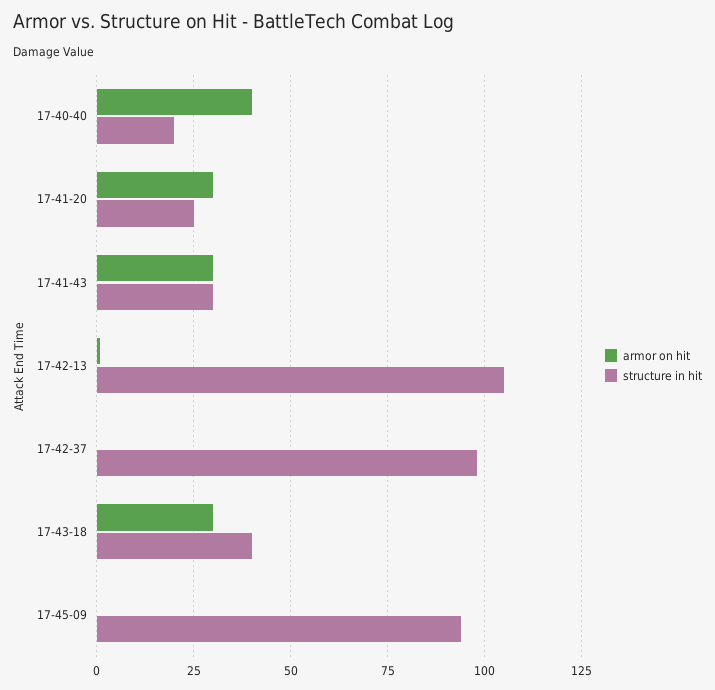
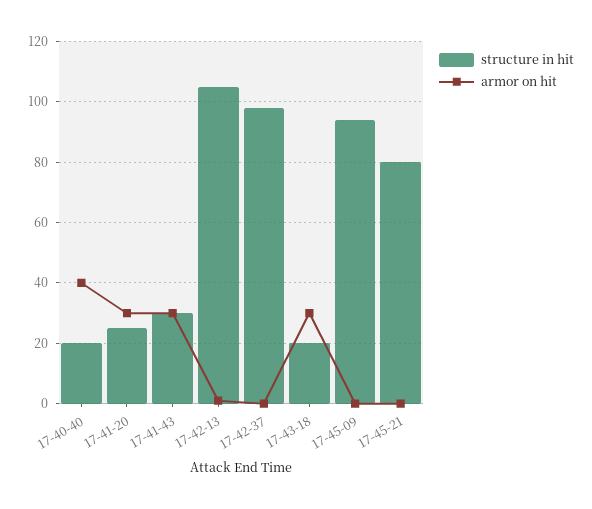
structure in hit, 17-43-18: 40 -> 20
structure in hit, 17-45-21: none -> 80
armor on hit, 17-45-21: none -> 0

